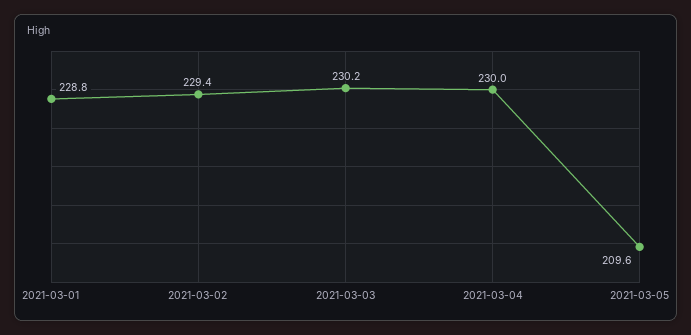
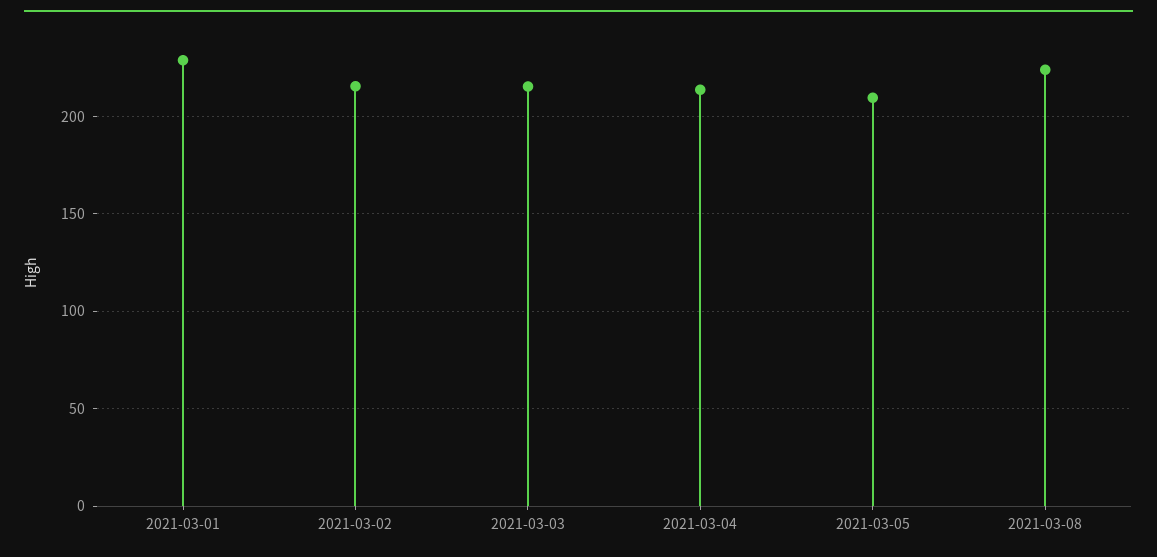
2021-03-02: 229.4 -> 215
2021-03-03: 230.2 -> 215
2021-03-04: 230 -> 215
2021-03-08: none -> 225

